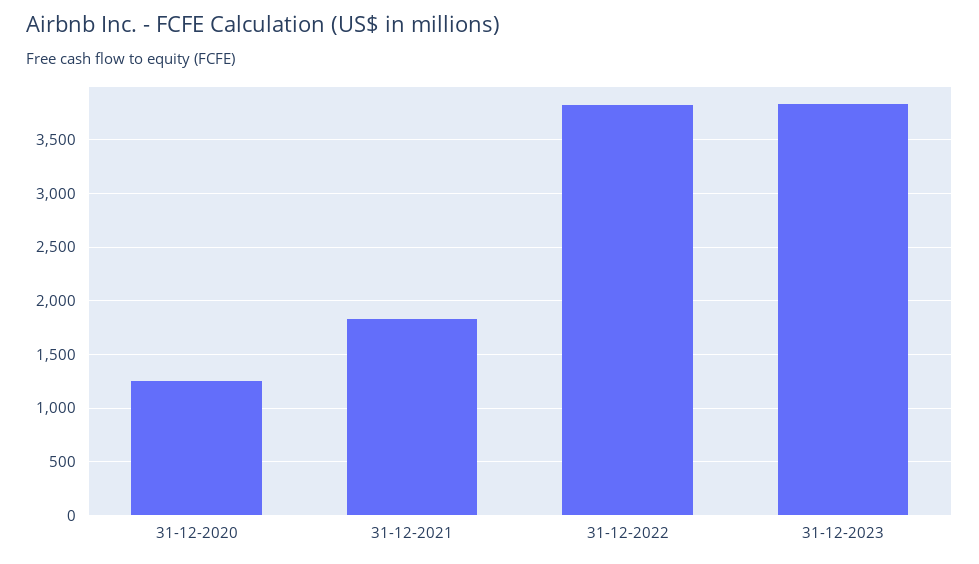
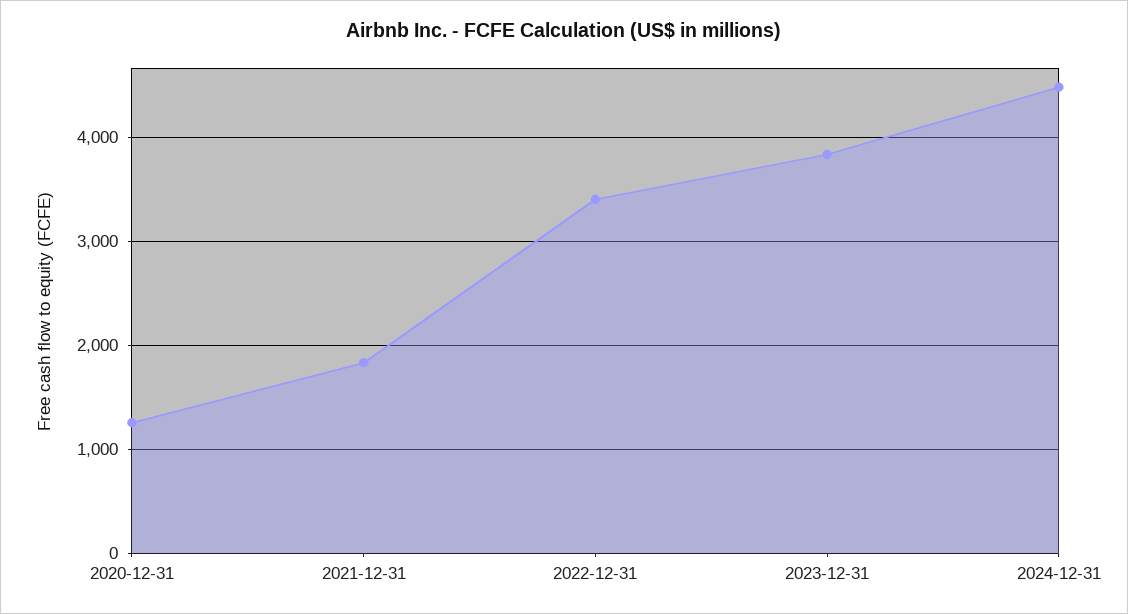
31-12-2022: 3800 -> 3400
2024-12-31: none -> 4500

